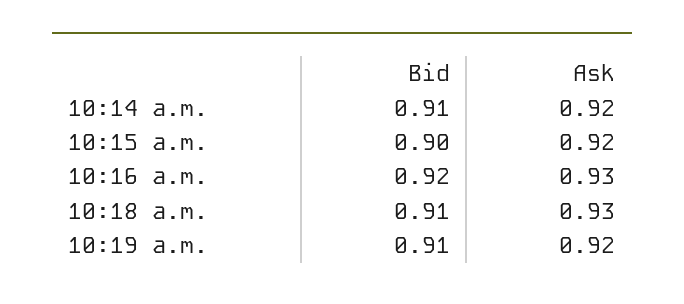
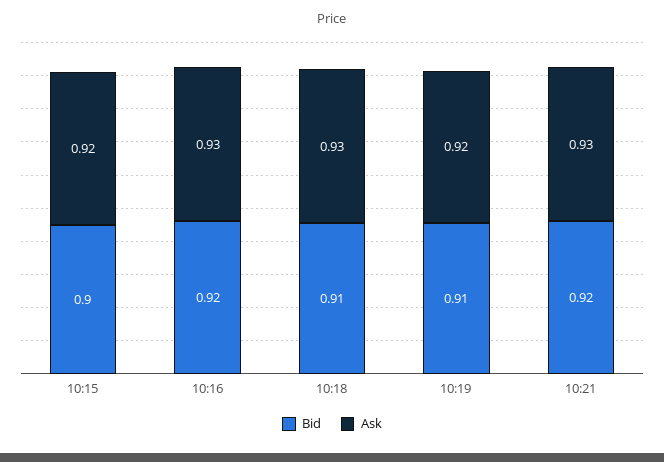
Bid, 10:14 a.m.: 0.91 -> none
Ask, 10:14 a.m.: 0.92 -> none
Bid, 10:21: none -> 0.92
Ask, 10:21: none -> 0.93

